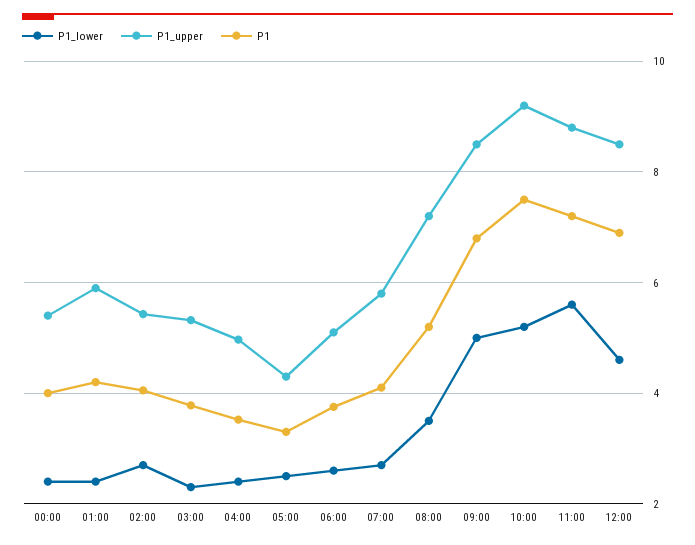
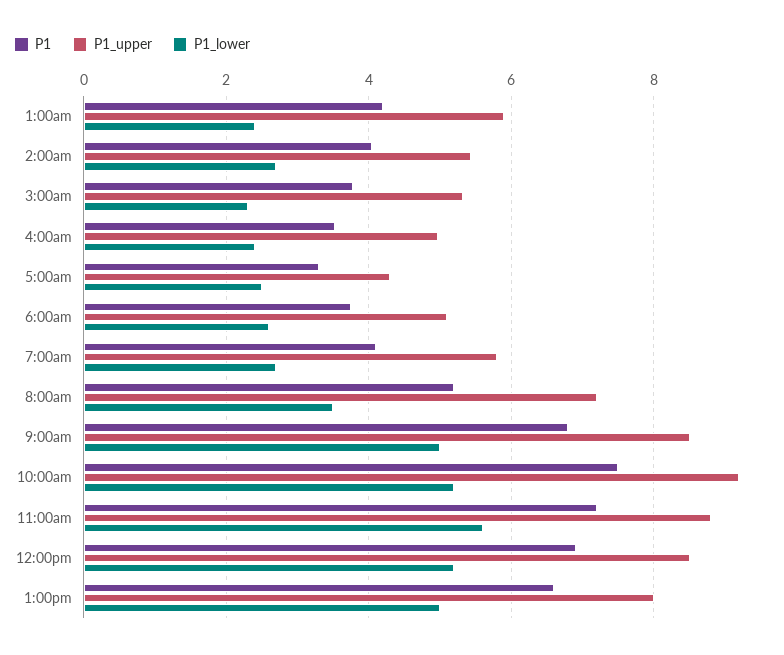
P1_lower, 00:00: 2.4 -> none
P1_upper, 00:00: 5.4 -> none
P1, 00:00: 4 -> none
P1_lower, 12:00: 4.6 -> 5.2
P1, 1:00pm: none -> 6.6
P1_upper, 1:00pm: none -> 8
P1_lower, 1:00pm: none -> 5

